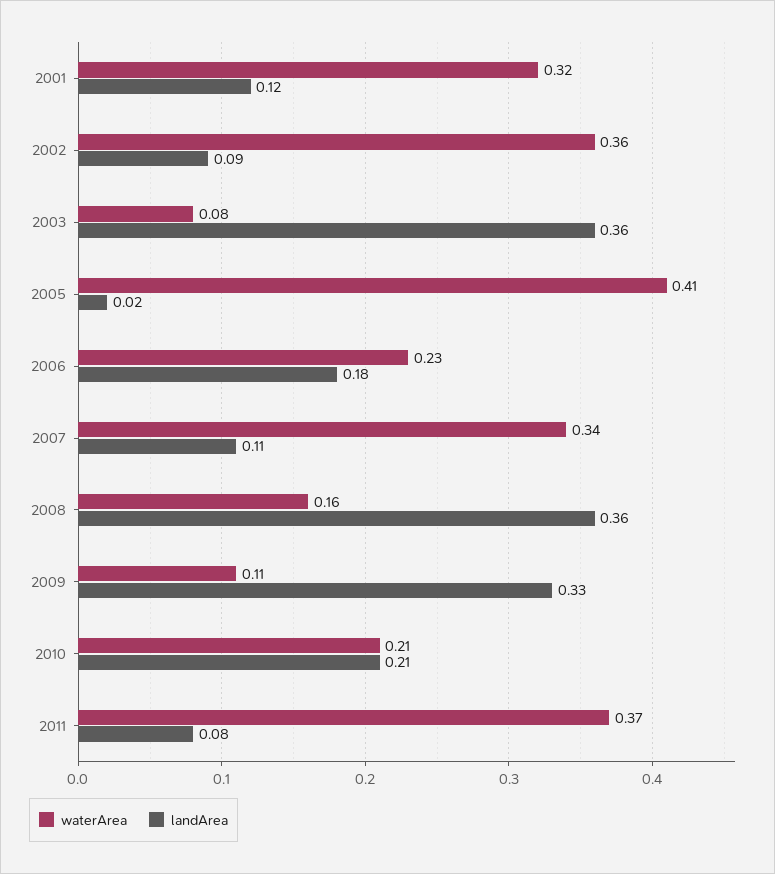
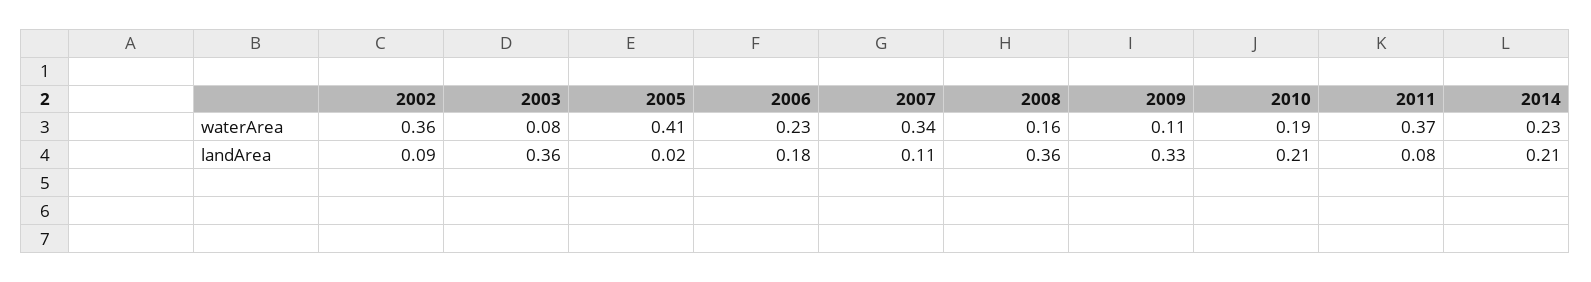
waterArea, 2001: 0.32 -> none
landArea, 2001: 0.12 -> none
waterArea, 2010: 0.21 -> 0.19
waterArea, 2014: none -> 0.23
landArea, 2014: none -> 0.21

